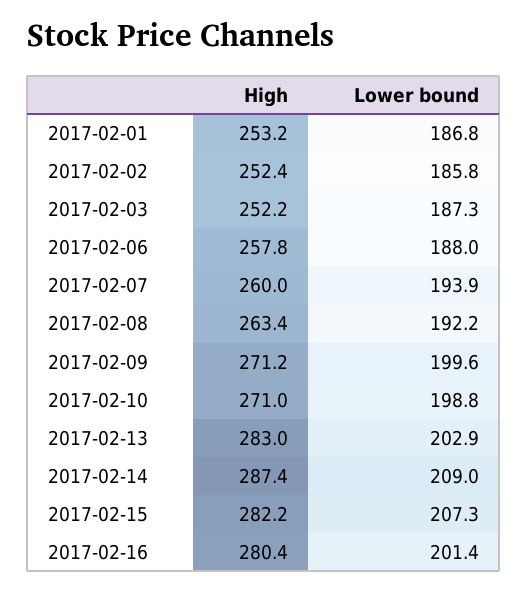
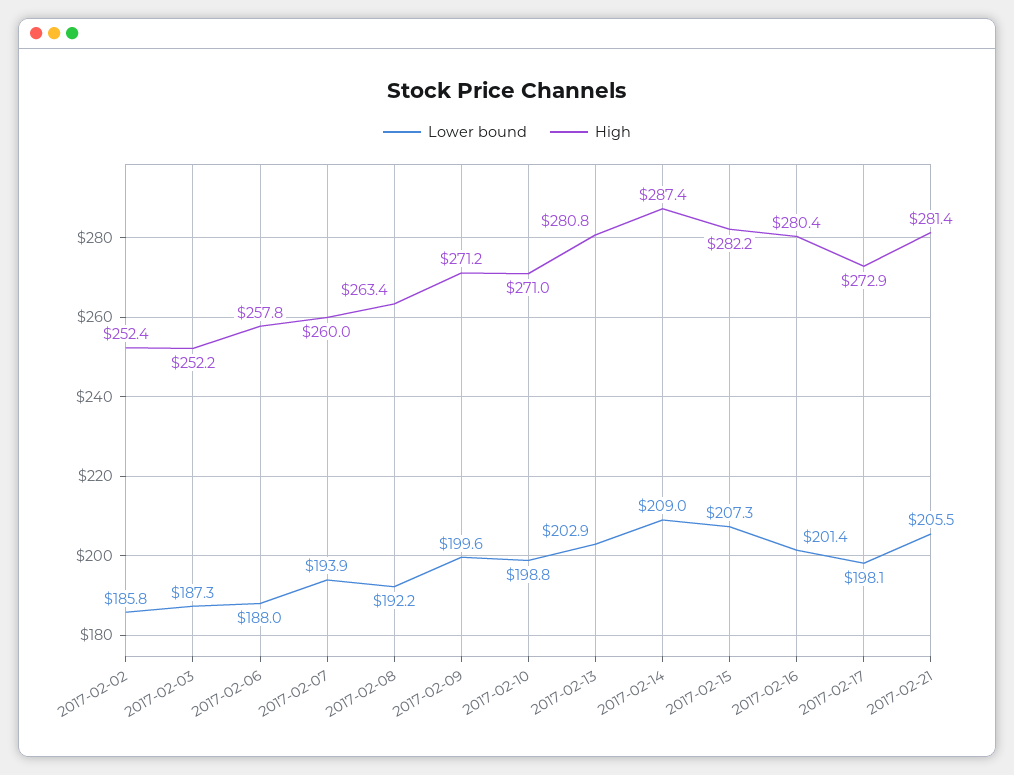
High, 2017-02-01: 253.2 -> none
Lower bound, 2017-02-01: 186.8 -> none
High, 2017-02-13: 283 -> 280.8
Lower bound, 2017-02-17: none -> 198.1
High, 2017-02-17: none -> 272.9
Lower bound, 2017-02-21: none -> 205.5
High, 2017-02-21: none -> 281.4

